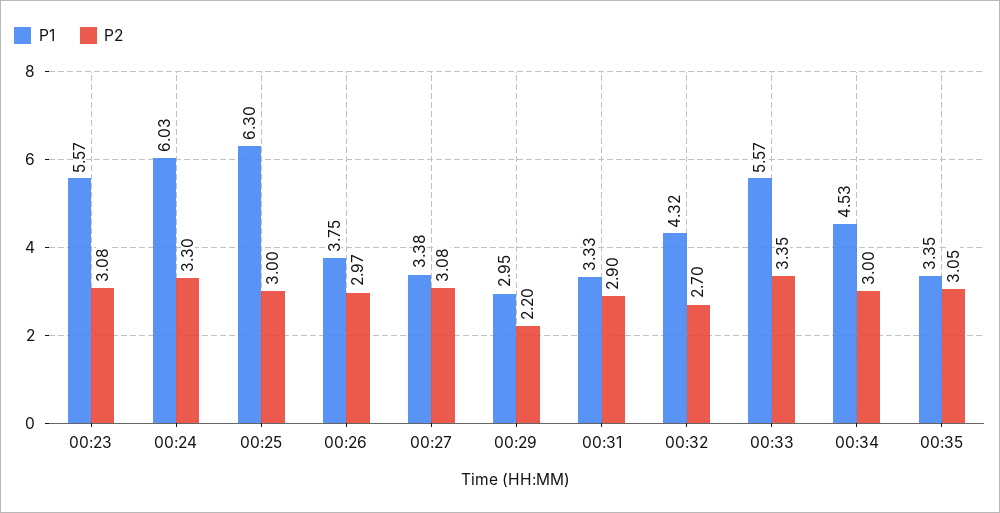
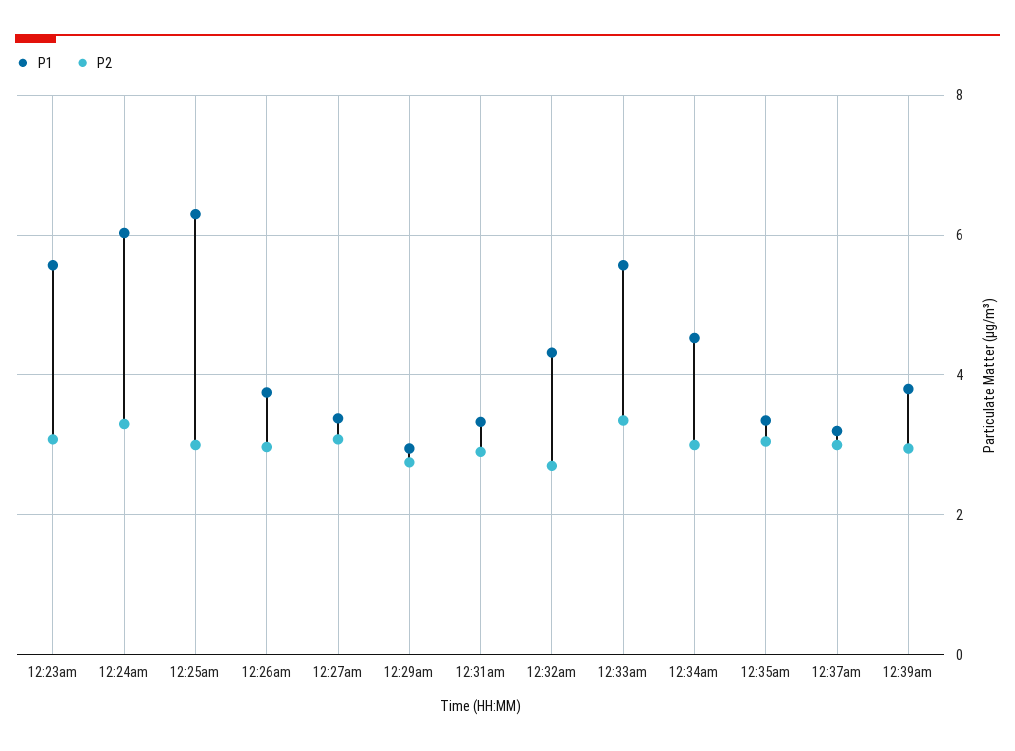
P2, 00:29: 2.2 -> 2.8
P1, 12:37am: none -> 3.2
P2, 12:37am: none -> 3
P1, 12:39am: none -> 3.8
P2, 12:39am: none -> 3

